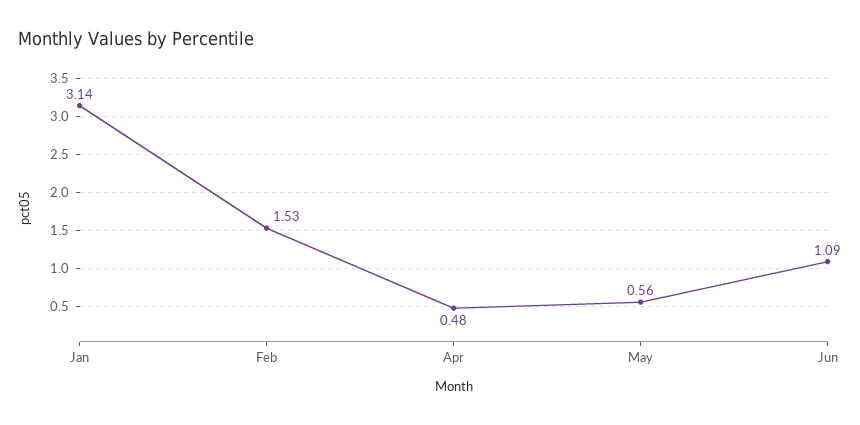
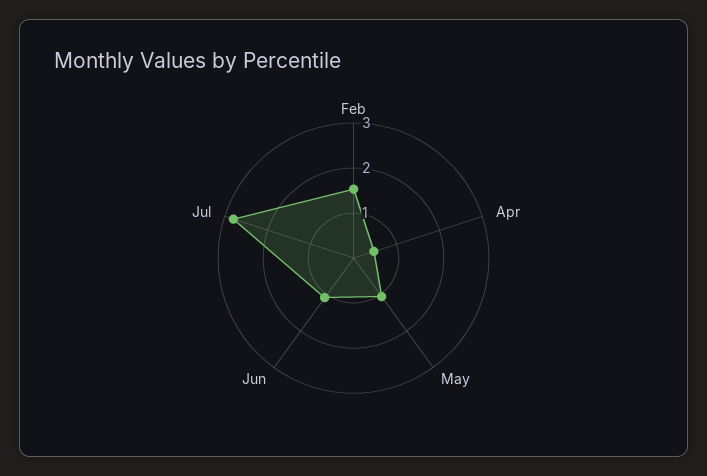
Jan: 3.14 -> none
May: 0.56 -> 1
Jul: none -> 2.8

